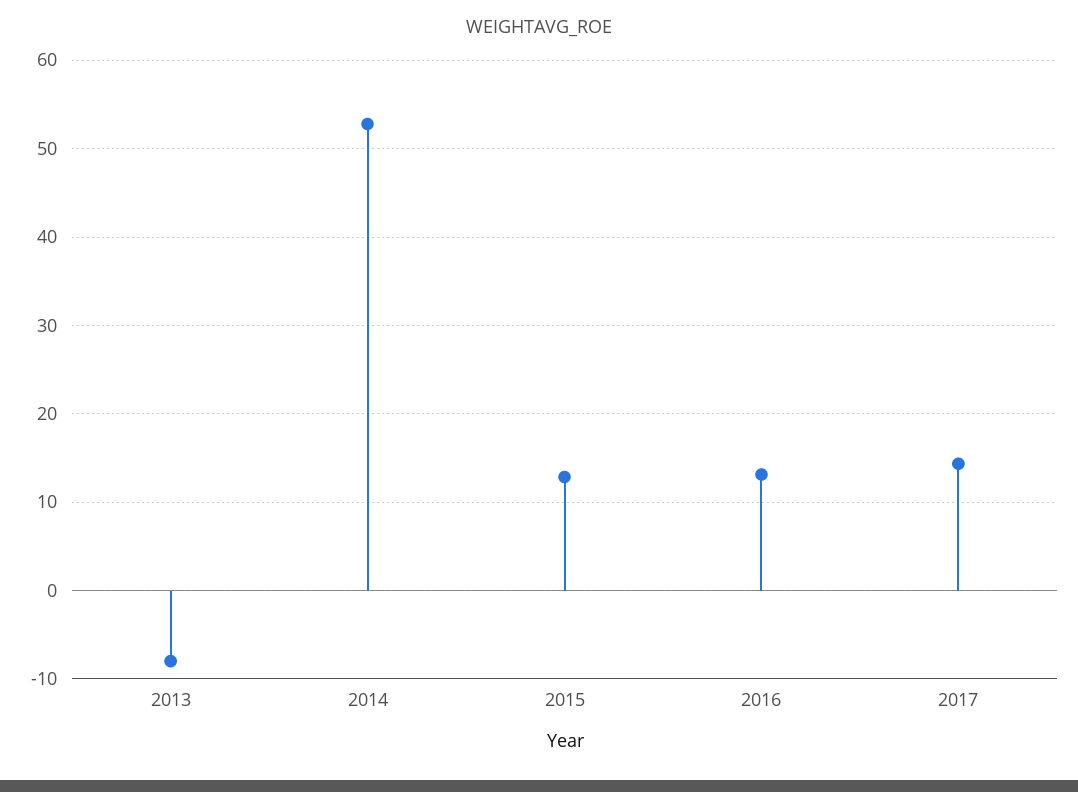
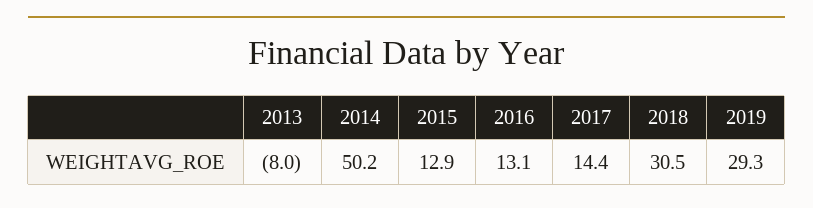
2014: 53 -> 50.2
2018: none -> 30.5
2019: none -> 29.3

